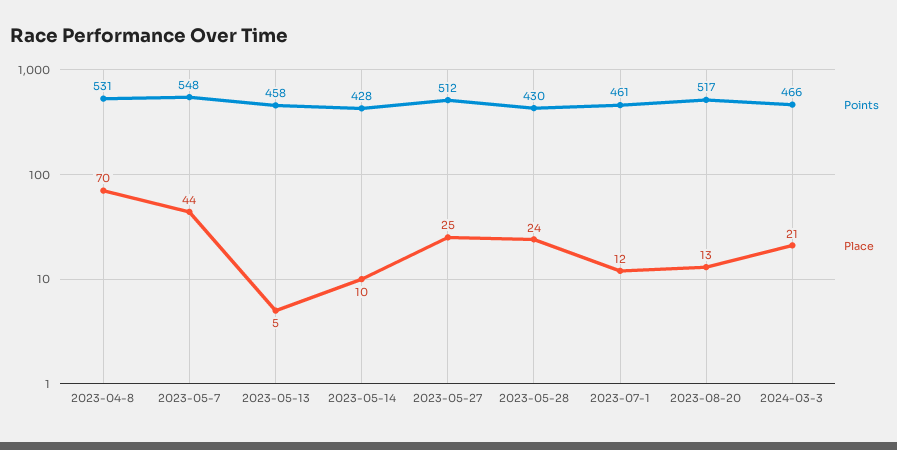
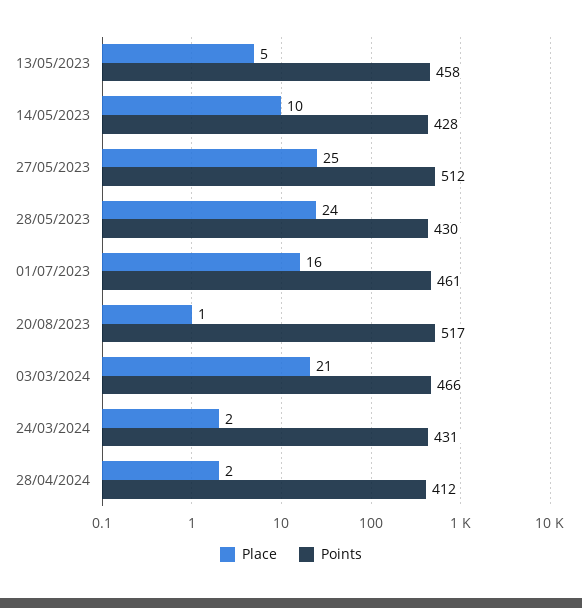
Points, 2023-04-8: 531 -> none
Place, 2023-04-8: 70 -> none
Points, 2023-05-7: 548 -> none
Place, 2023-05-7: 44 -> none
Place, 2023-07-1: 12 -> 16
Place, 2023-08-20: 13 -> 1
Place, 24/03/2024: none -> 2
Points, 24/03/2024: none -> 431
Place, 28/04/2024: none -> 2
Points, 28/04/2024: none -> 412

